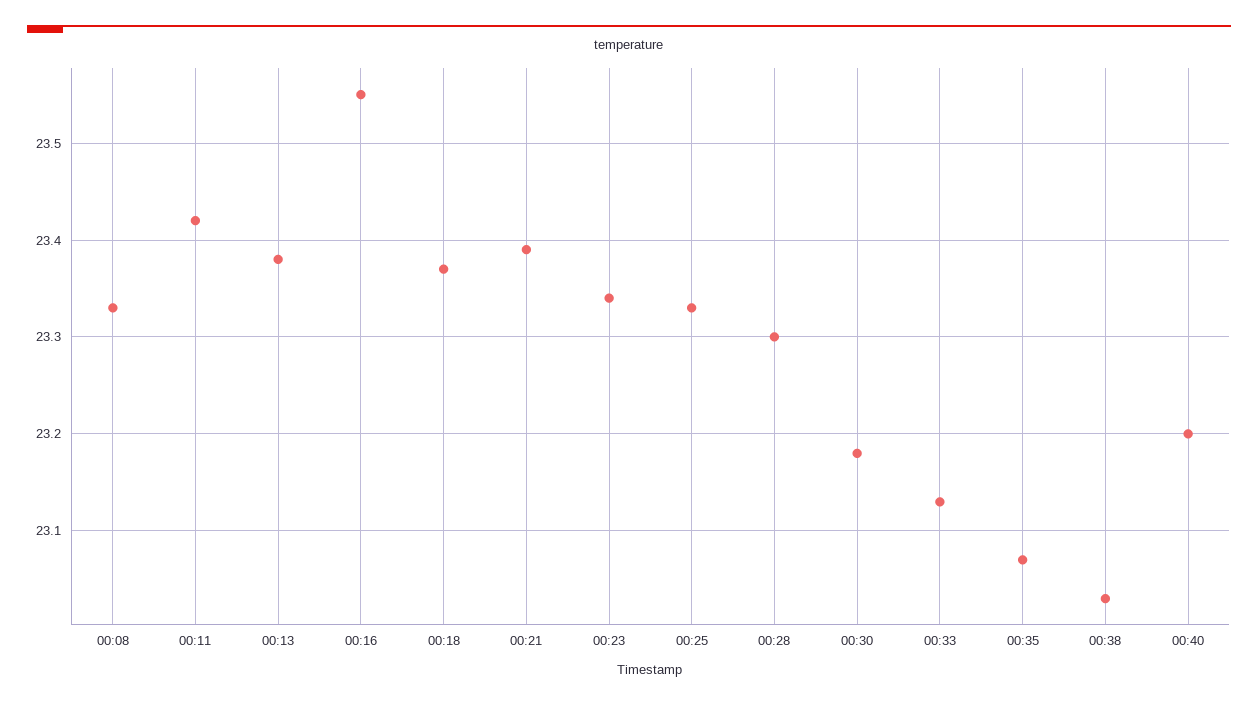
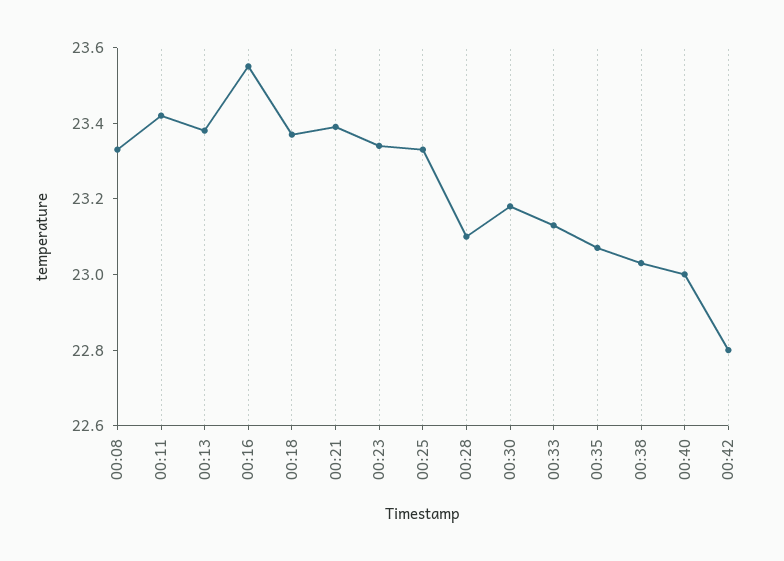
00:28: 23.3 -> 23.1
00:40: 23.2 -> 23
00:42: none -> 22.8

